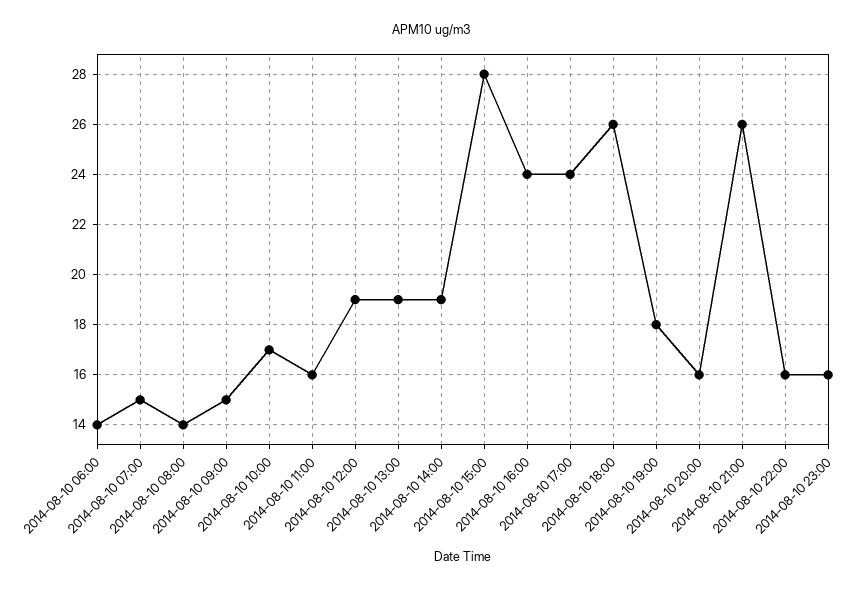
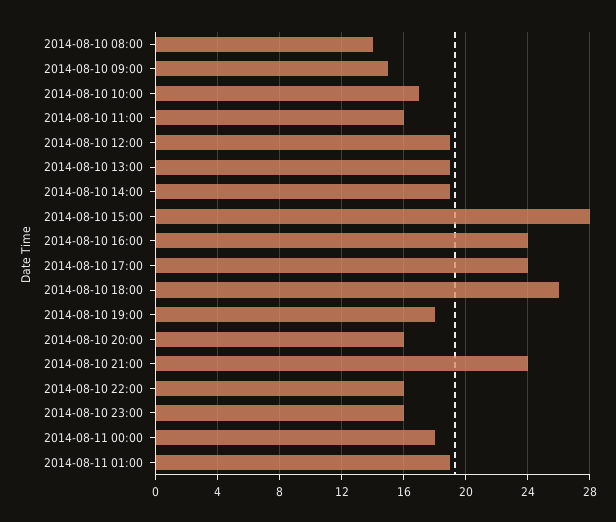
2014-08-10 06:00: 14 -> none
2014-08-10 07:00: 15 -> none
2014-08-10 21:00: 26 -> 24
2014-08-11 00:00: none -> 18
2014-08-11 01:00: none -> 19

